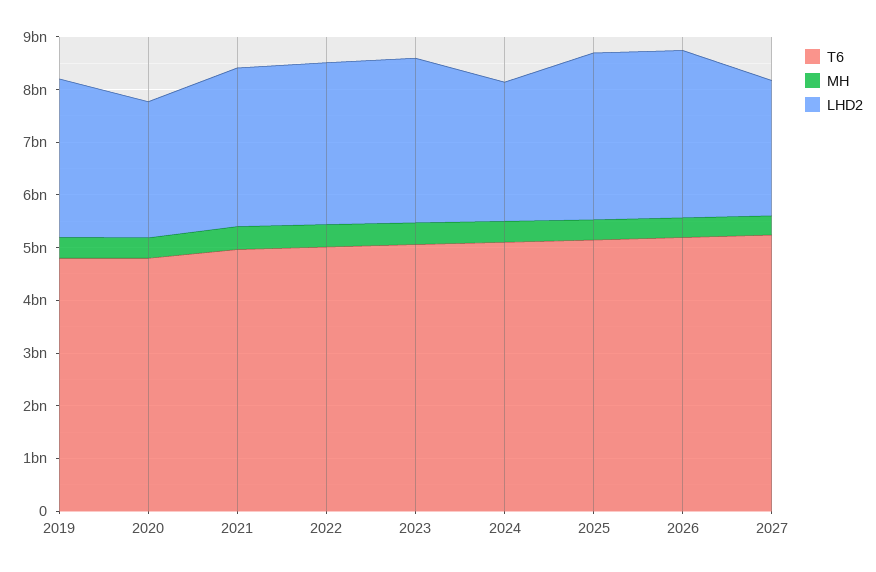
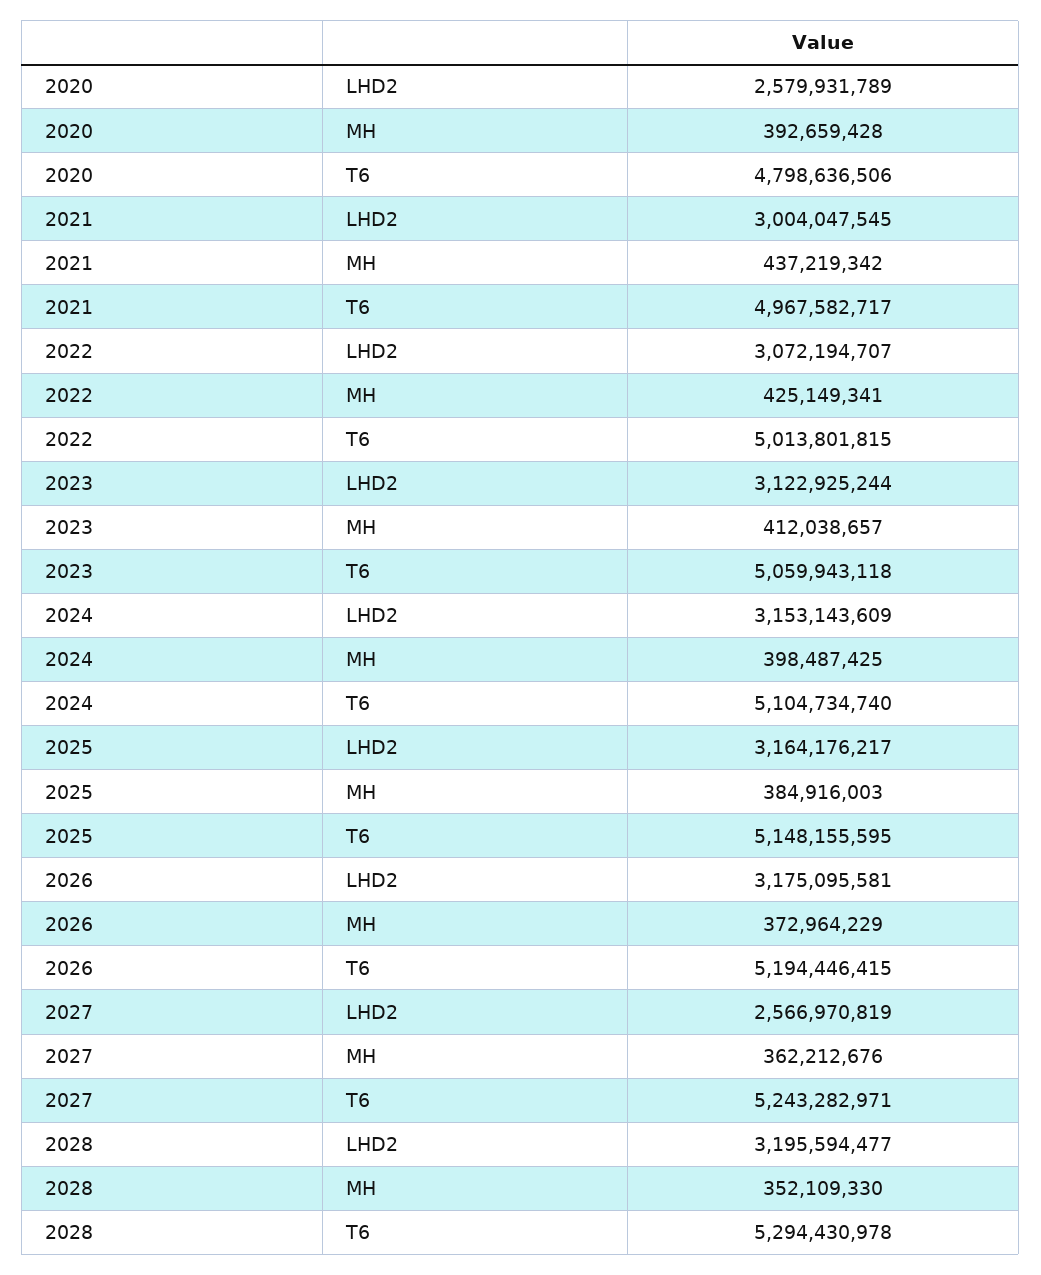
T6, 2019: 4800000000 -> none
MH, 2019: 400000000 -> none
LHD2, 2019: 3000000000 -> none
LHD2, 2024: 2600000000 -> 3153143609
LHD2, 2028: none -> 3195594477
MH, 2028: none -> 352109330
T6, 2028: none -> 5294430978

